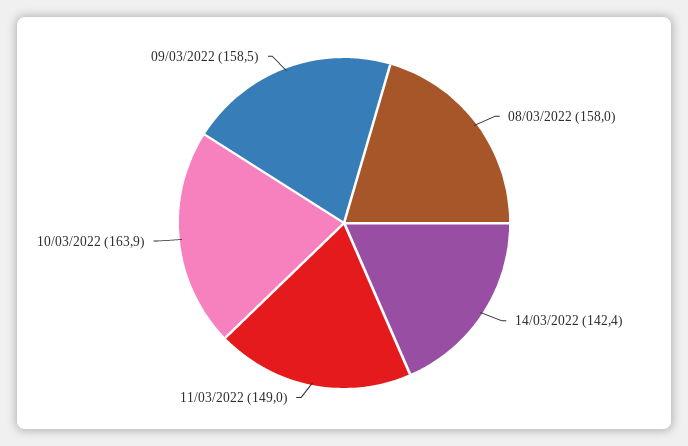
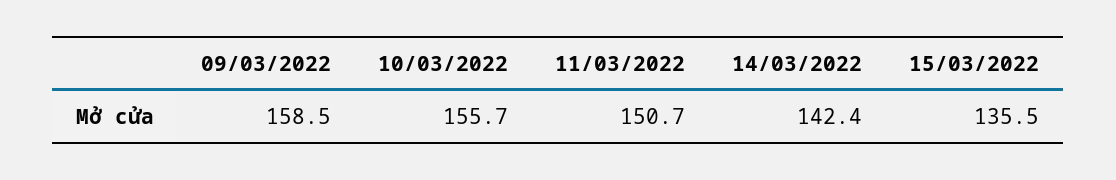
08/03/2022: 158 -> none
11/03/2022: 149 -> 150.7
10/03/2022: 163.9 -> 155.7
15/03/2022: none -> 135.5

